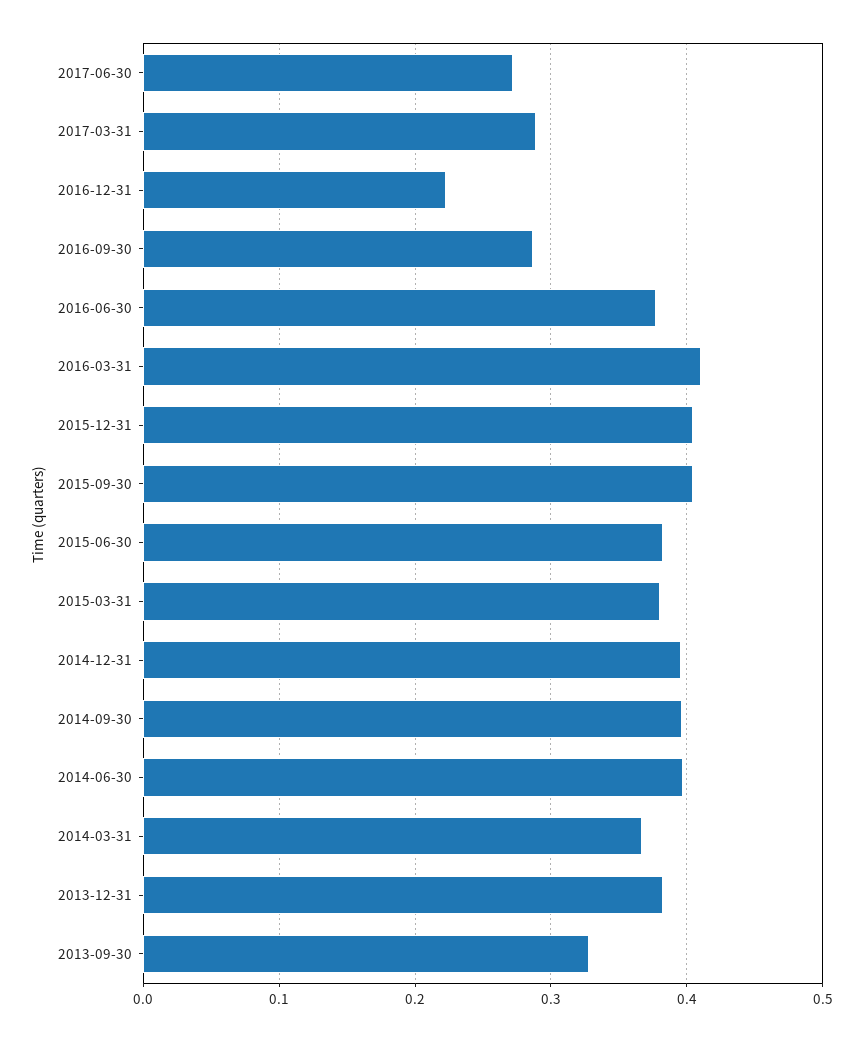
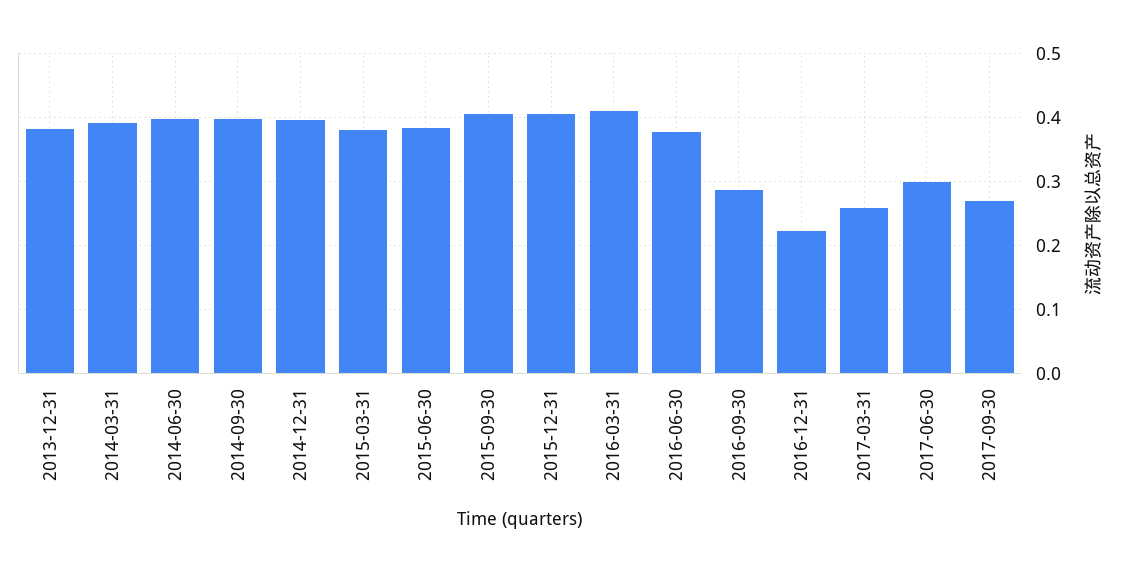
2017-06-30: 0.27 -> 0.3
2017-03-31: 0.29 -> 0.26
2014-03-31: 0.37 -> 0.39
2013-09-30: 0.33 -> none
2017-09-30: none -> 0.27

